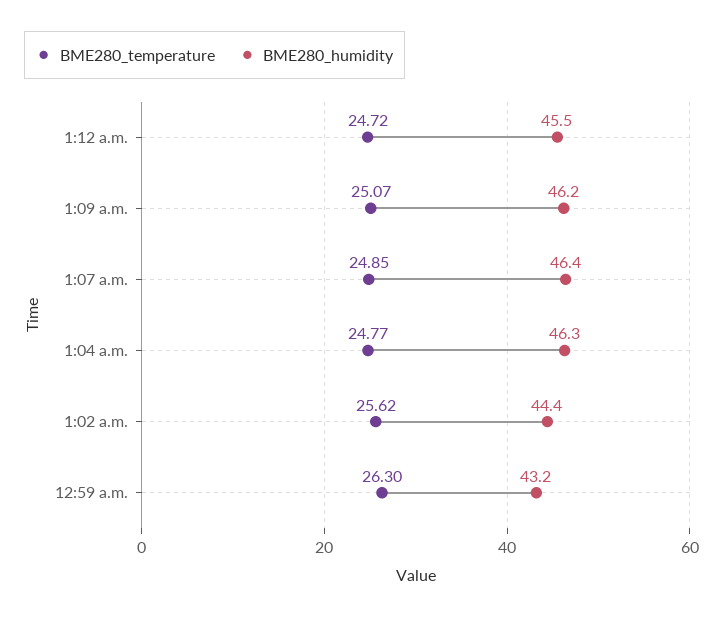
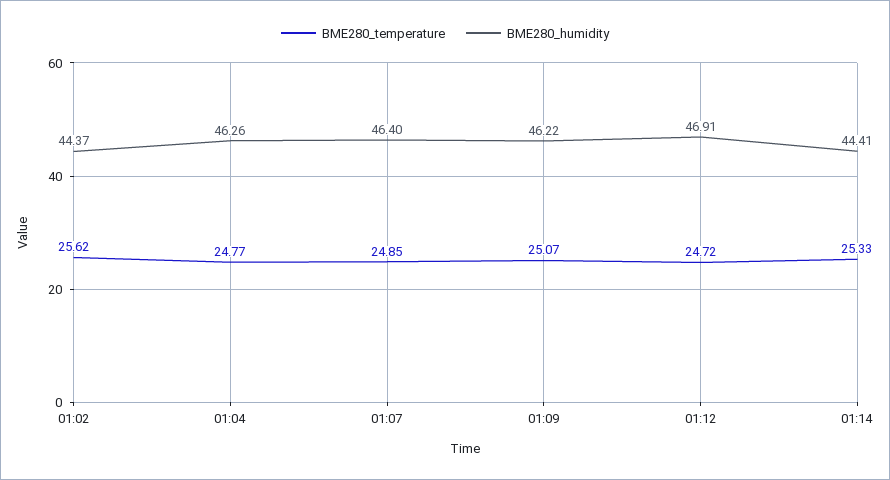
BME280_humidity, 1:12 a.m.: 45.5 -> 46.91
BME280_temperature, 12:59 a.m.: 26.3 -> none
BME280_humidity, 12:59 a.m.: 43.2 -> none
BME280_temperature, 01:14: none -> 25.33
BME280_humidity, 01:14: none -> 44.41

